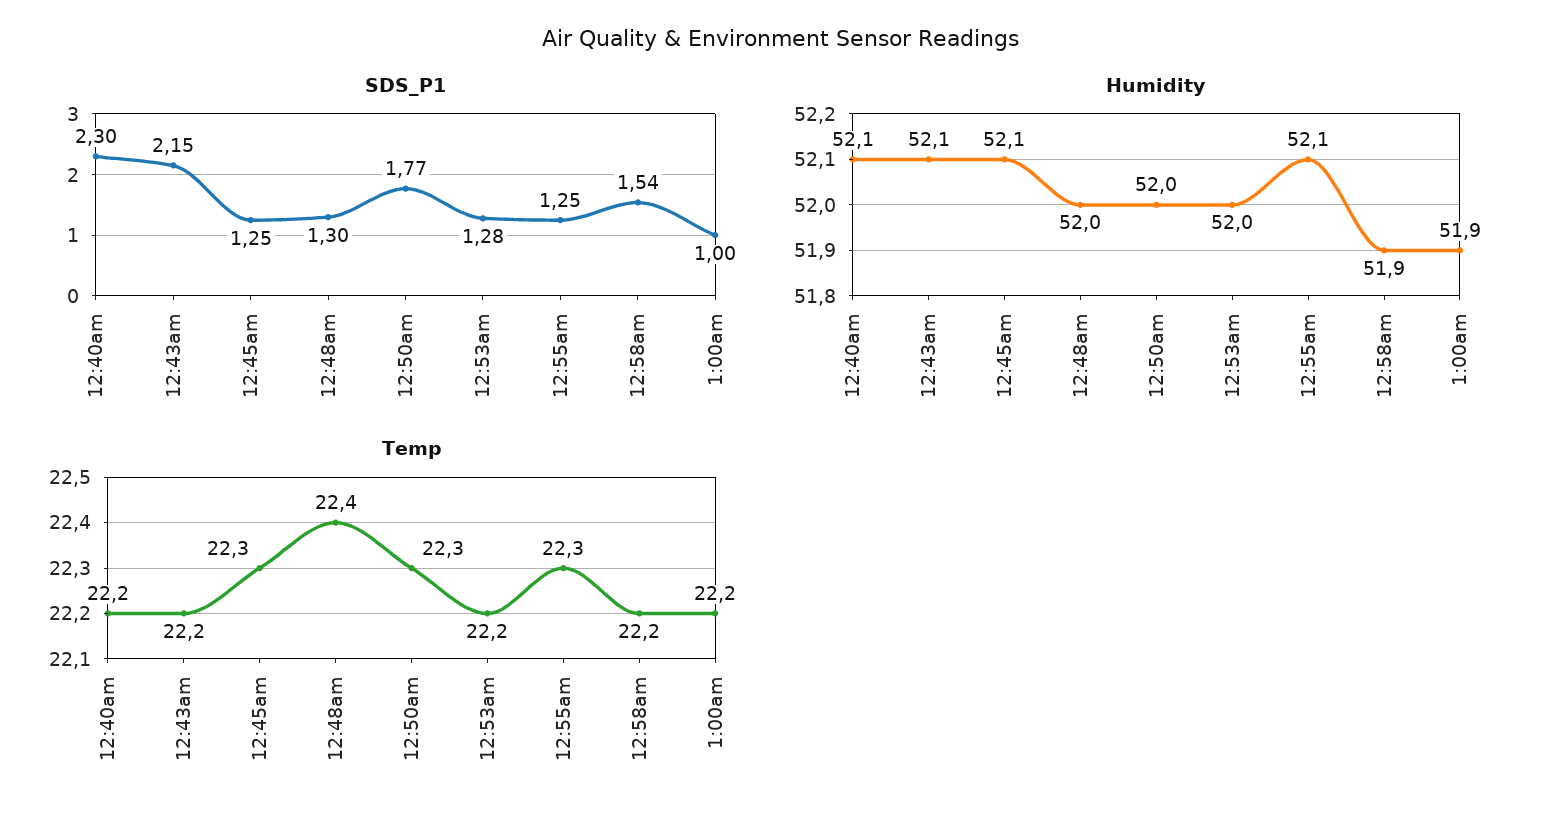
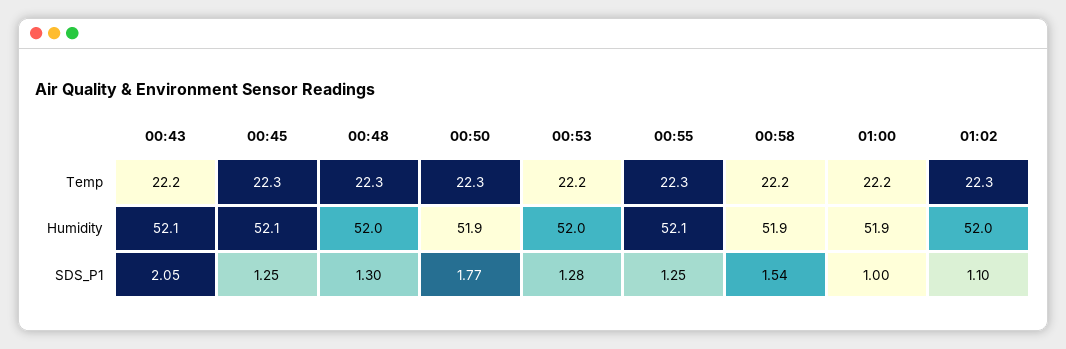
SDS_P1, 12:40am: 2.3 -> none
SDS_P1, 12:43am: 2.15 -> 2.05
Humidity, 12:40am: 52.1 -> none
Humidity, 12:50am: 52 -> 51.9
Temp, 12:40am: 22.2 -> none
Temp, 12:48am: 22.4 -> 22.3
Temp, 01:02: none -> 22.3
Humidity, 01:02: none -> 52
SDS_P1, 01:02: none -> 1.1

